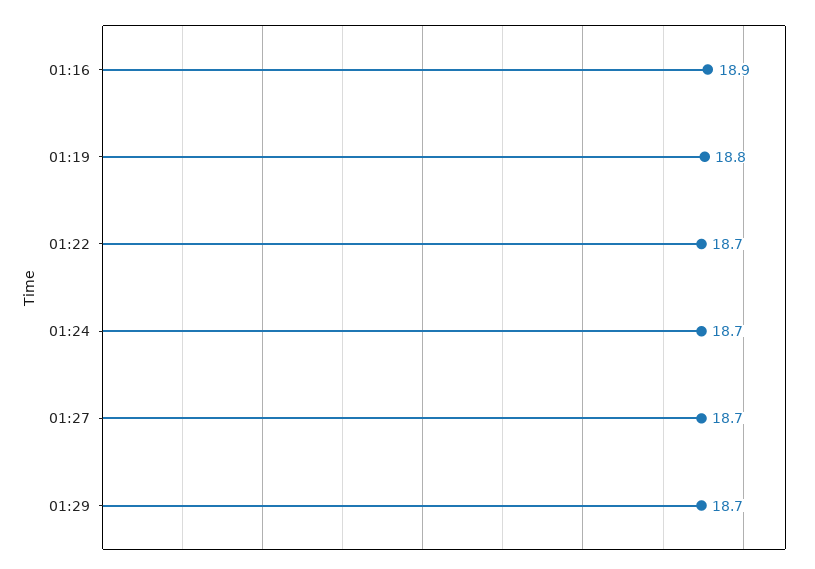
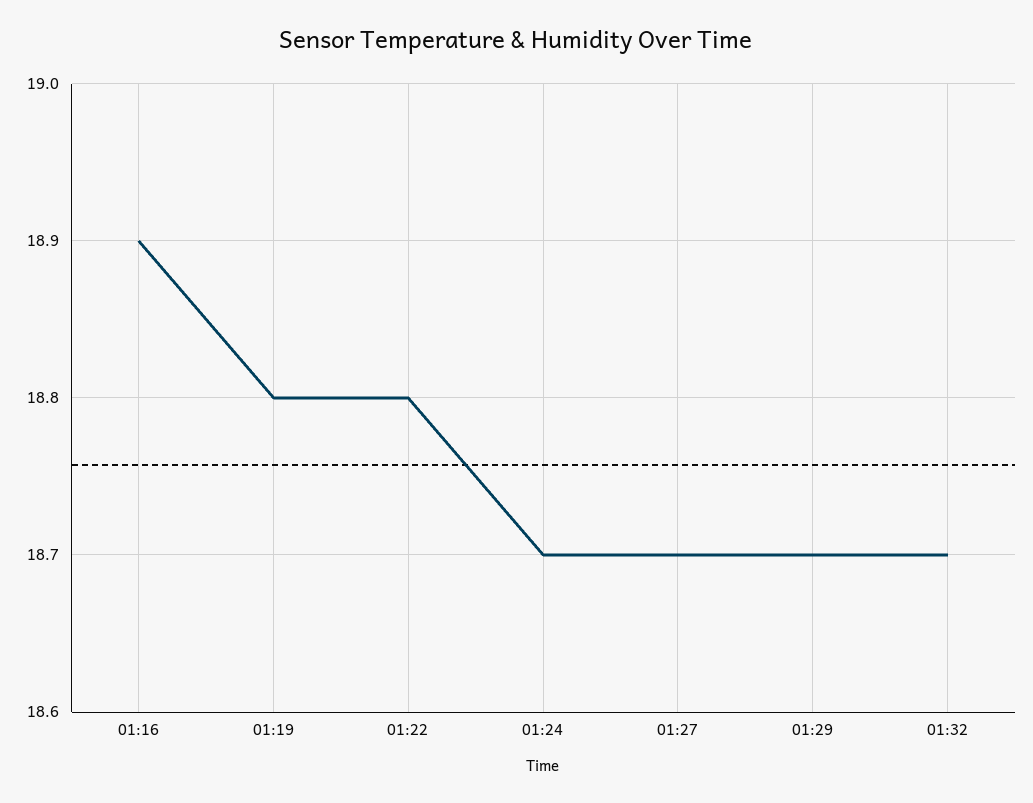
01:22: 18.7 -> 18.8
01:32: none -> 18.7

